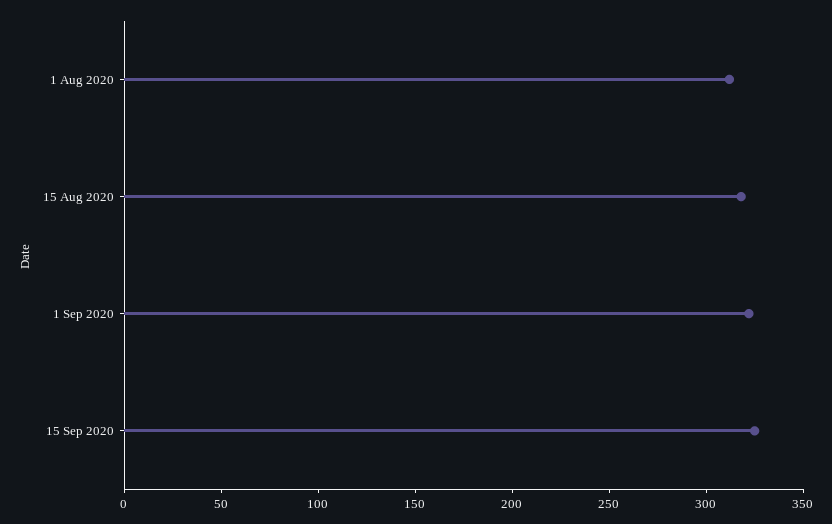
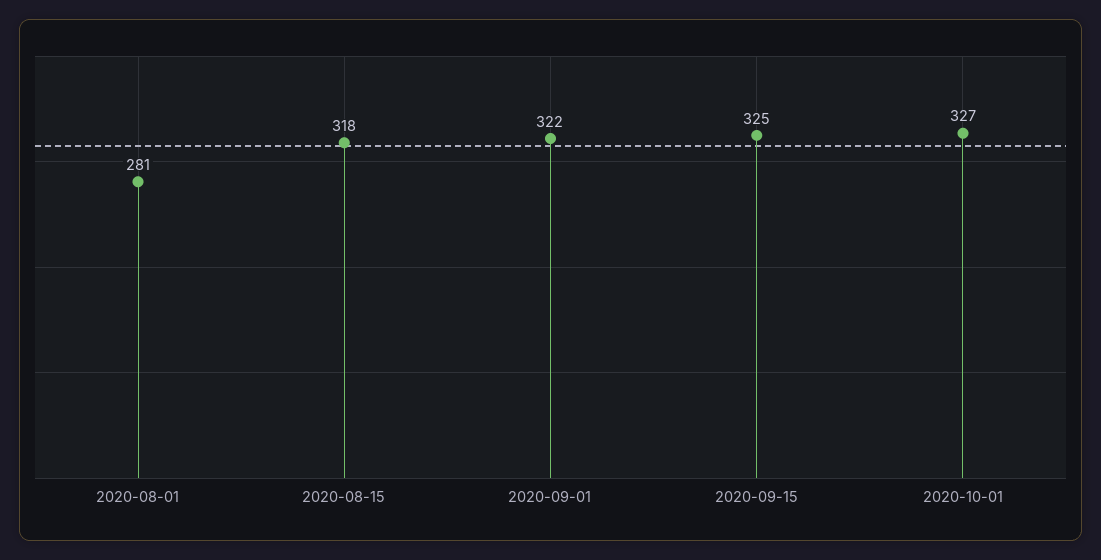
1 Aug 2020: 310 -> 281
2020-10-01: none -> 327

